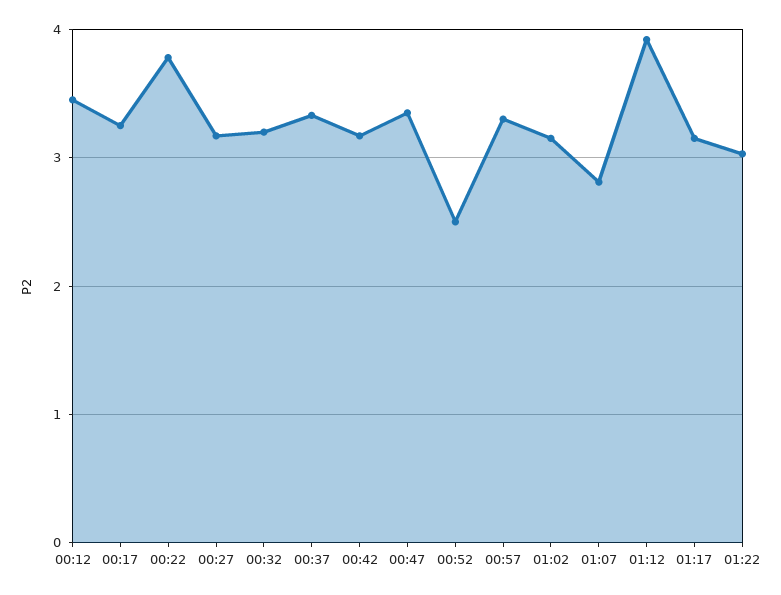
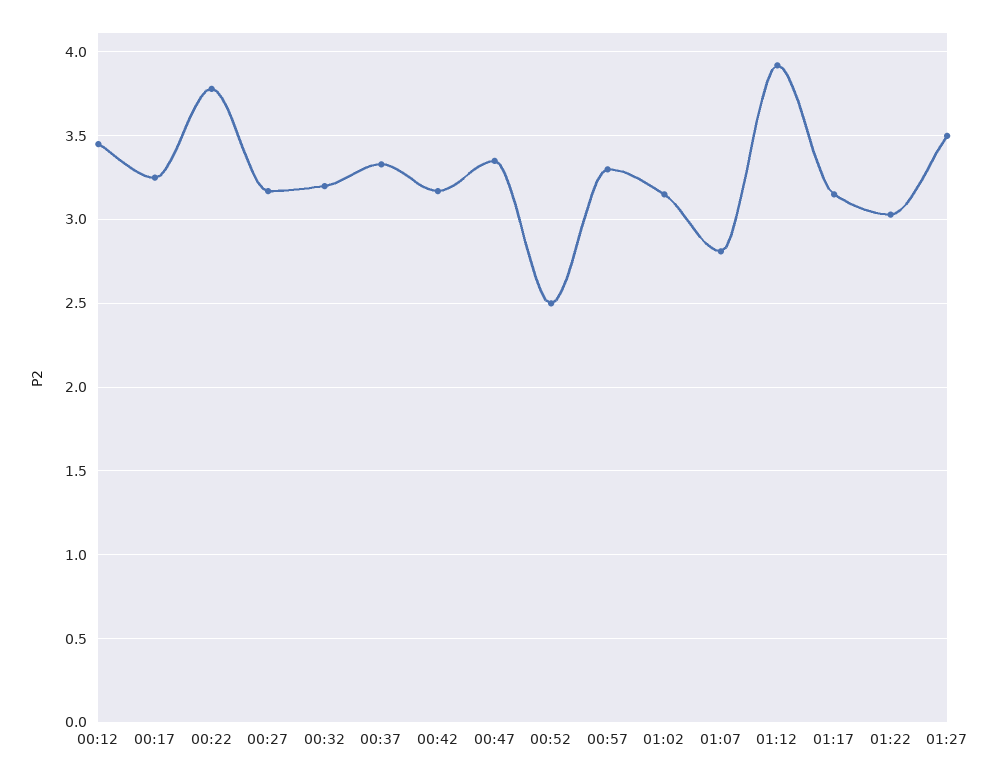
01:27: none -> 3.5

